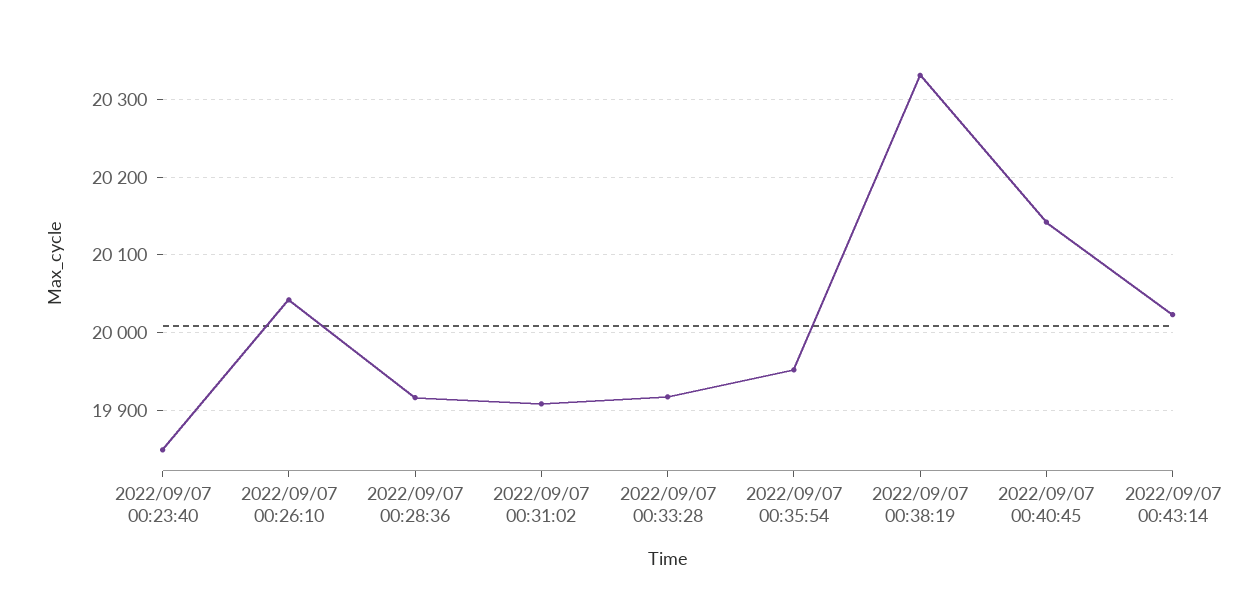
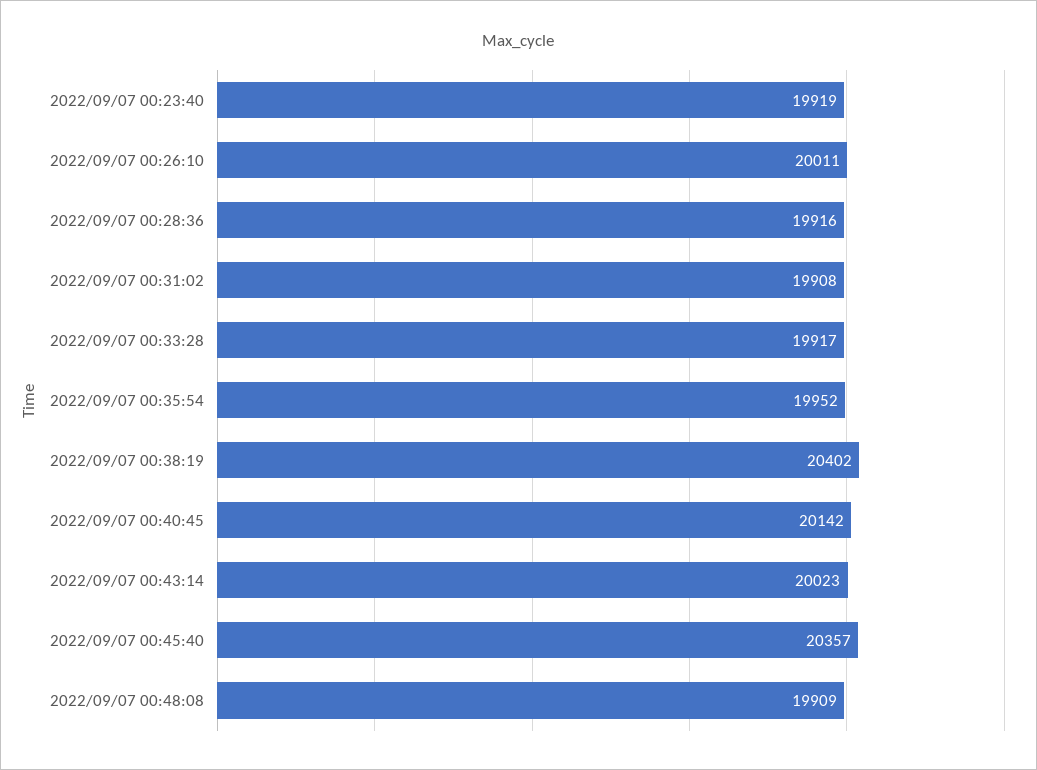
2022/09/07 00:23:40: 19850 -> 19919
2022/09/07 00:26:10: 20040 -> 20011
2022/09/07 00:38:19: 20330 -> 20402
2022/09/07 00:45:40: none -> 20357
2022/09/07 00:48:08: none -> 19909

